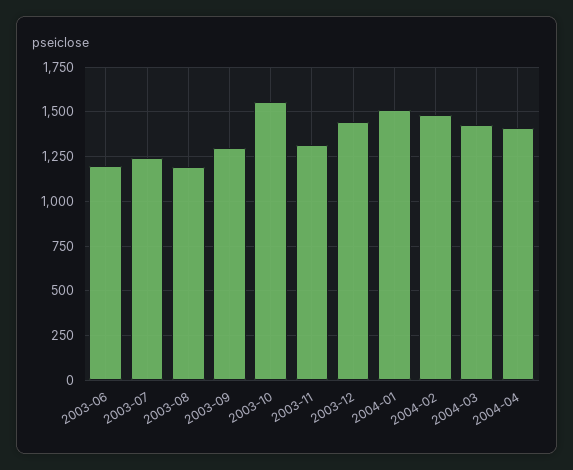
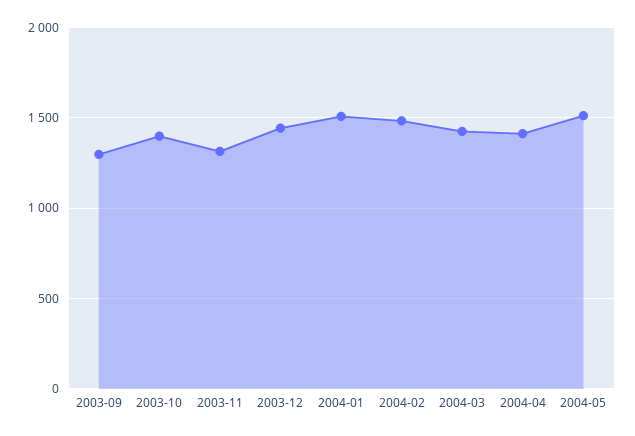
2003-06: 1200 -> none
2003-07: 1250 -> none
2003-08: 1200 -> none
2003-10: 1550 -> 1400
2004-05: none -> 1500

